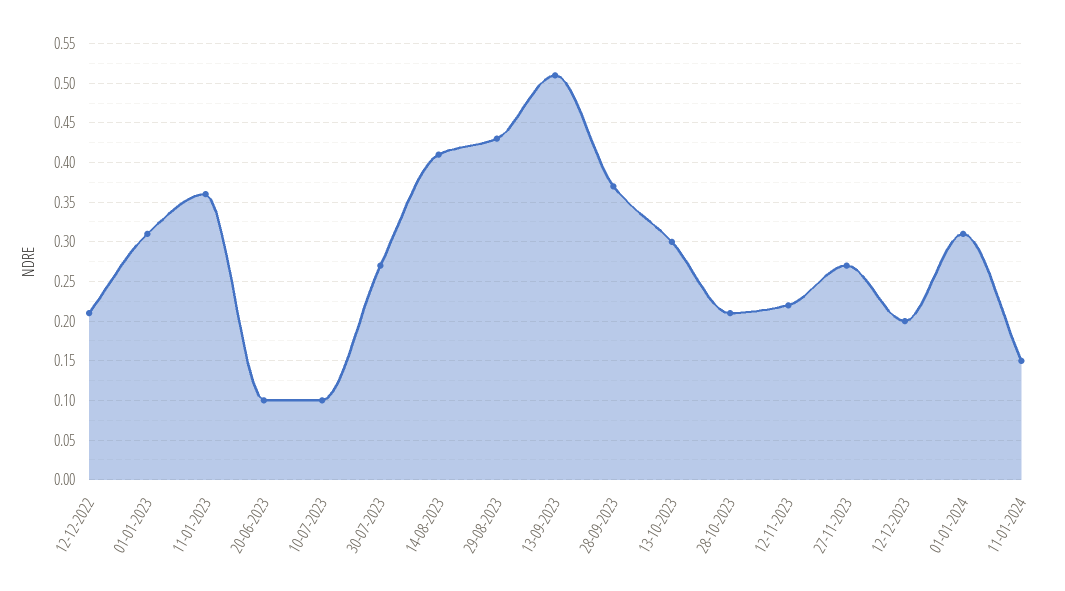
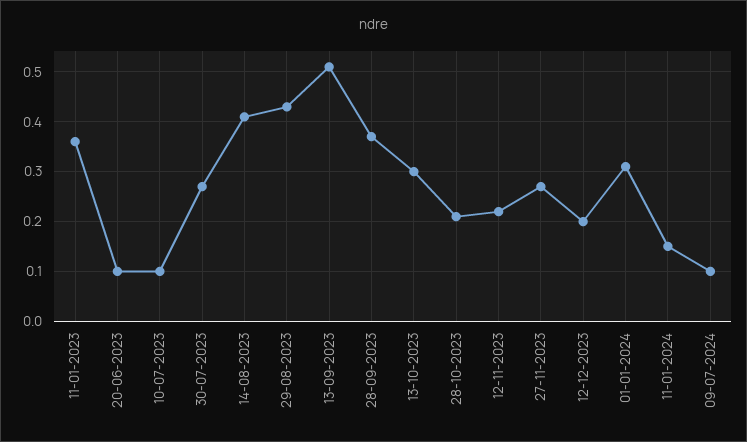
12-12-2022: 0.21 -> none
01-01-2023: 0.31 -> none
09-07-2024: none -> 0.1

